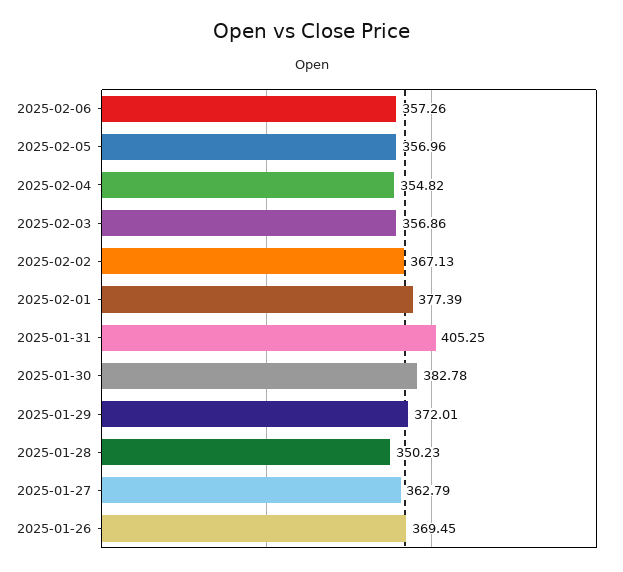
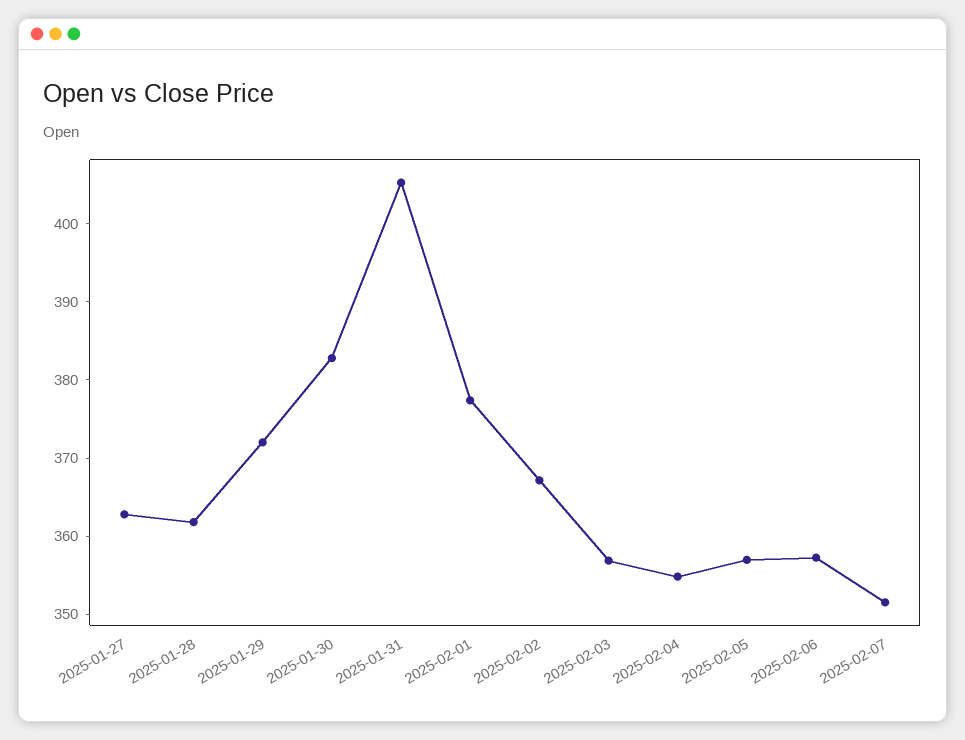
2025-01-28: 350.23 -> 362
2025-01-26: 369.45 -> none
2025-02-07: none -> 352

